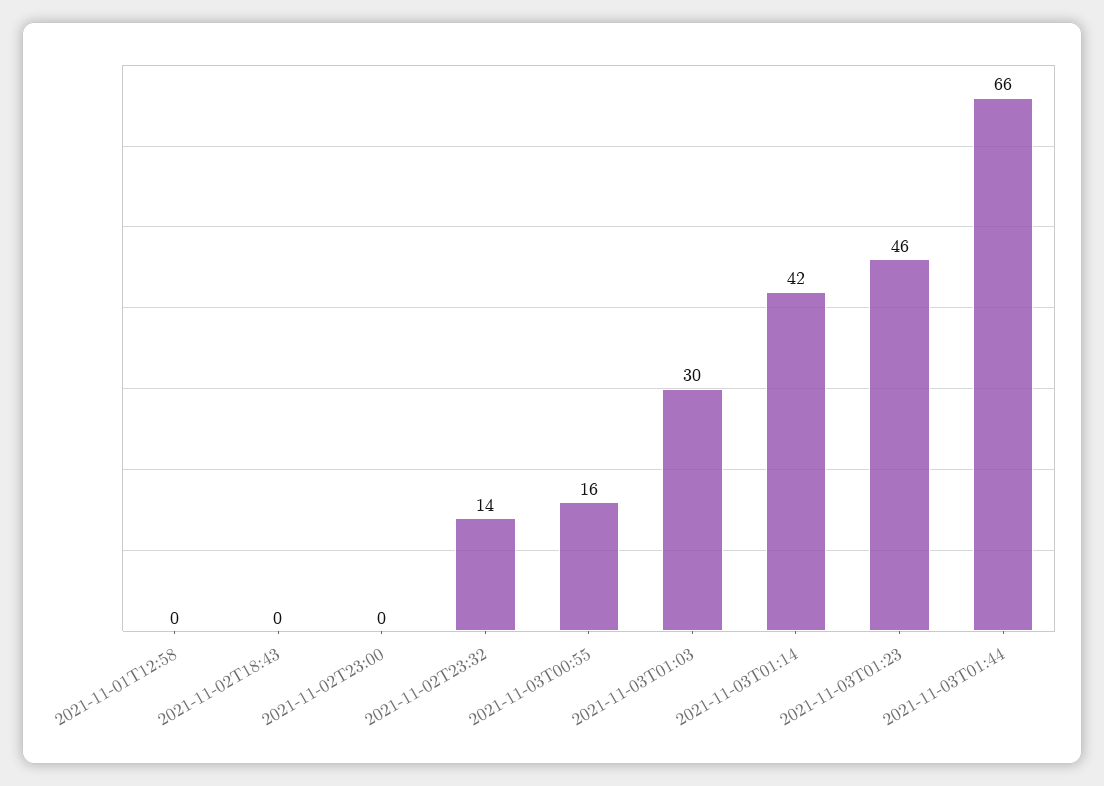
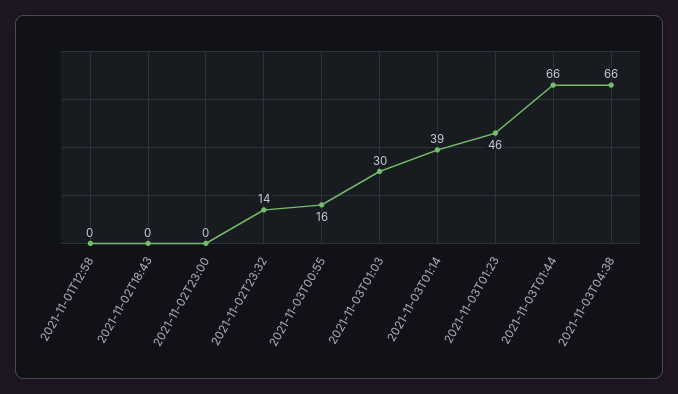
2021-11-03T01:14: 42 -> 39
2021-11-03T04:38: none -> 66

